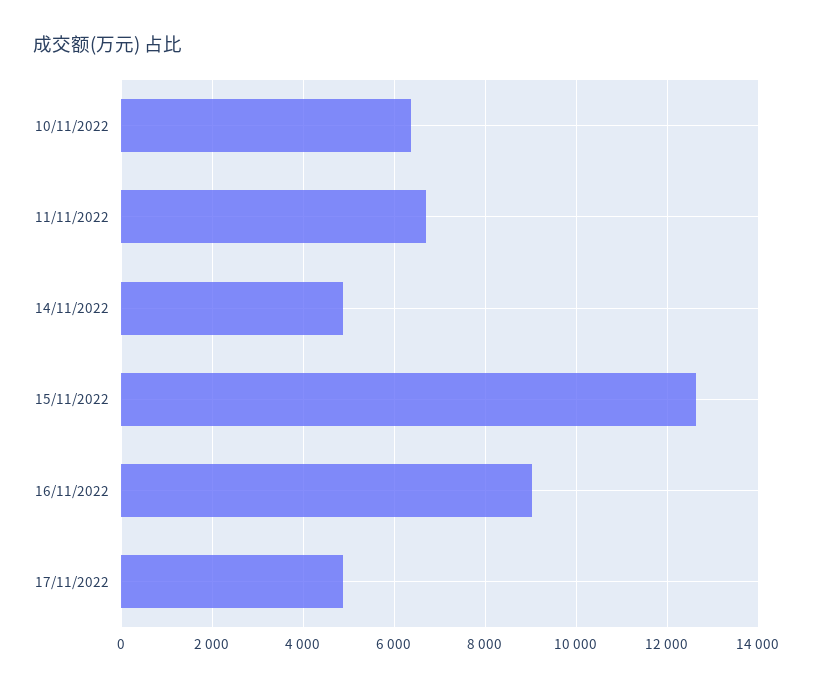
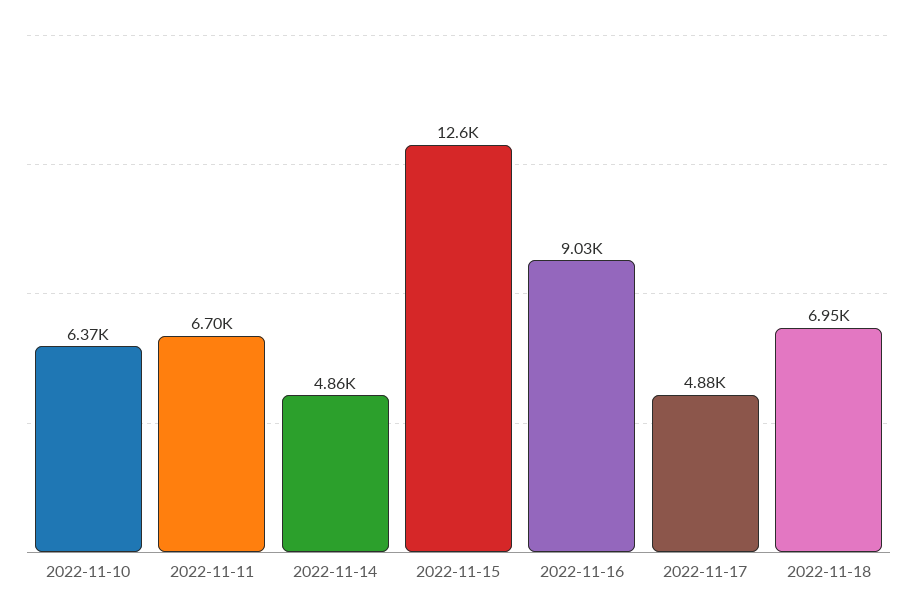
2022-11-18: none -> 6950

